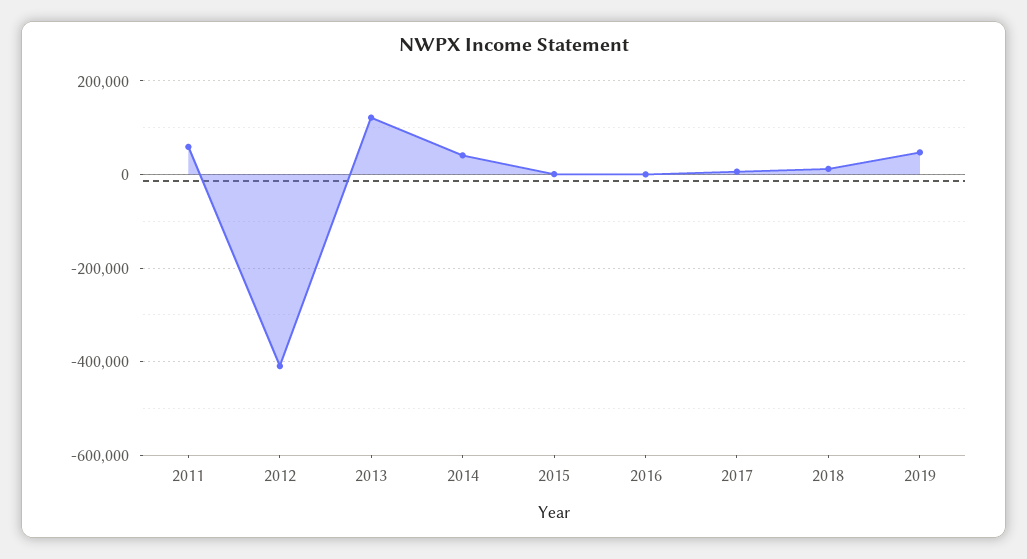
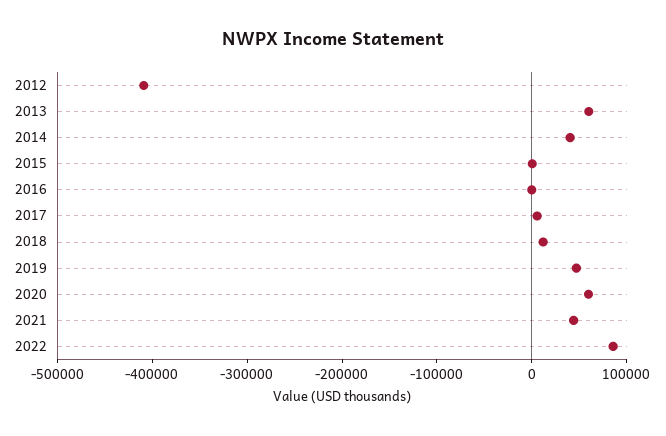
2011: 60000 -> none
2013: 120000 -> 60000
2020: none -> 60000
2021: none -> 40000
2022: none -> 80000

